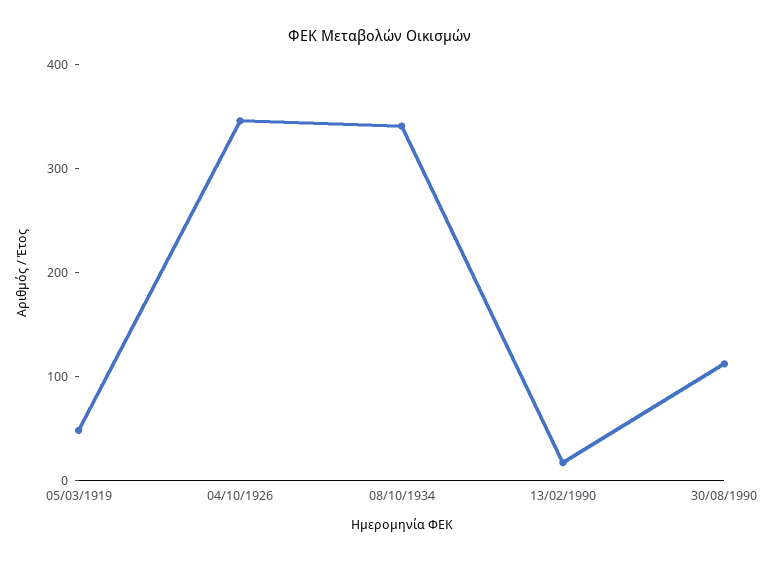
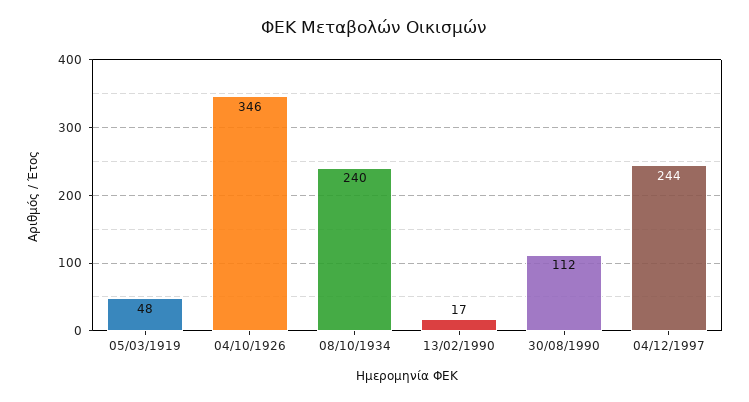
08/10/1934: 340 -> 240
04/12/1997: none -> 244

